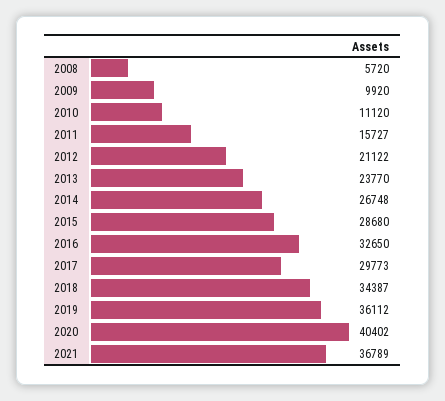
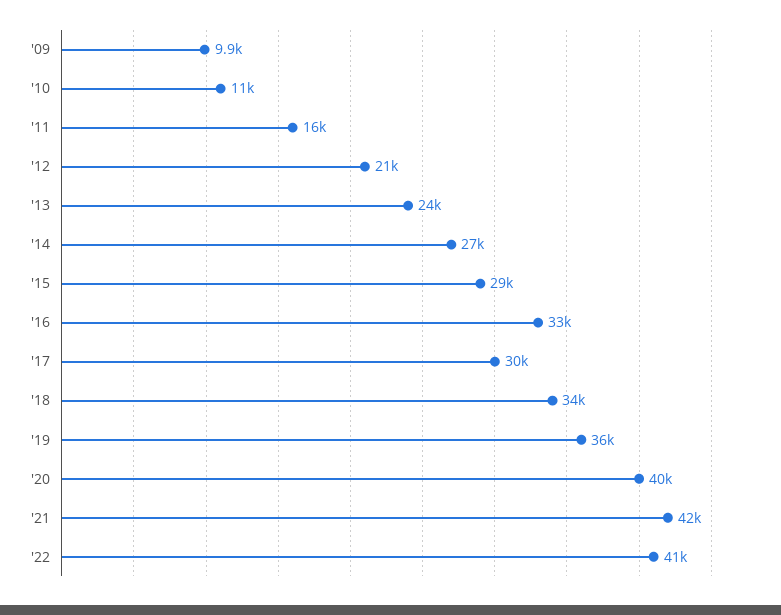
2008: 5720 -> none
2021: 36789 -> 42000
'22: none -> 41000

